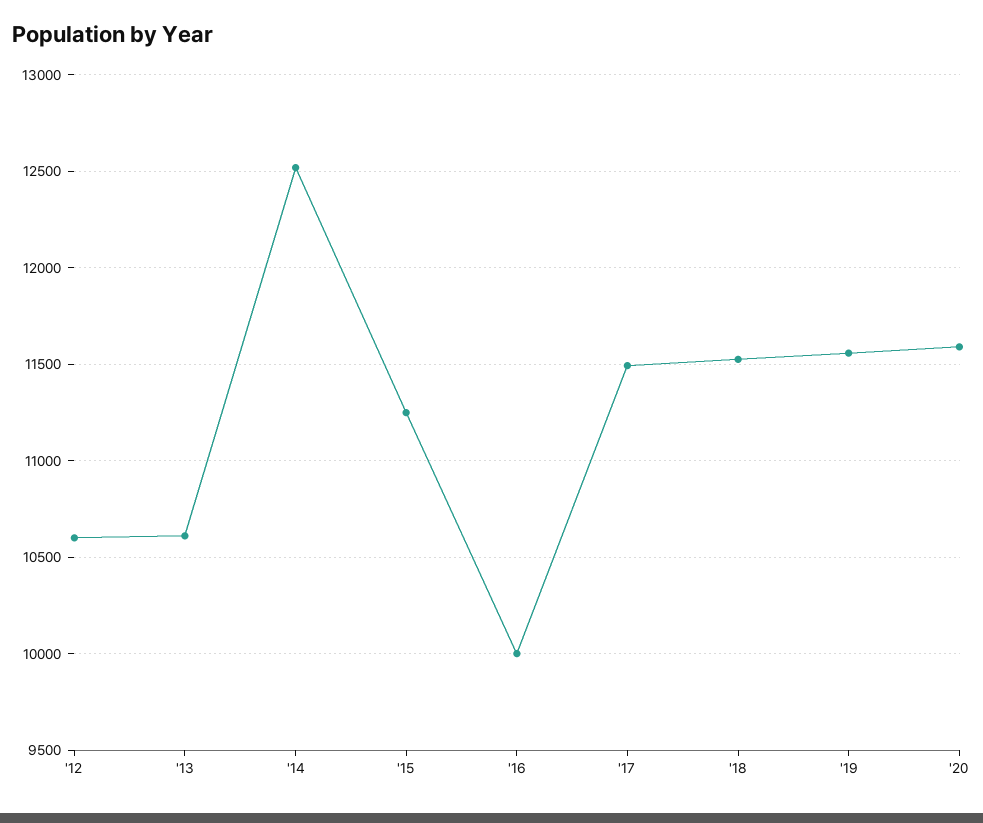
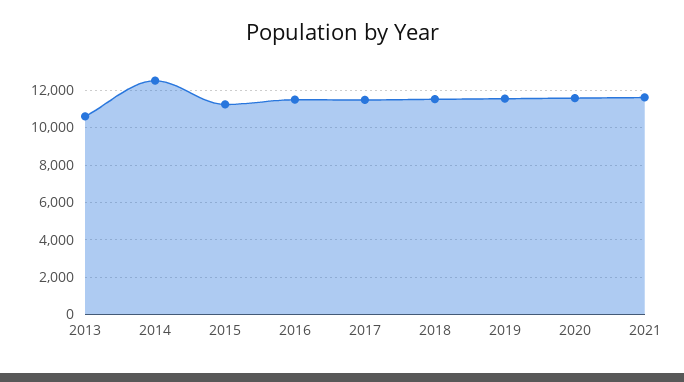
'12: 10600 -> none
'16: 10000 -> 11500
2021: none -> 11500

